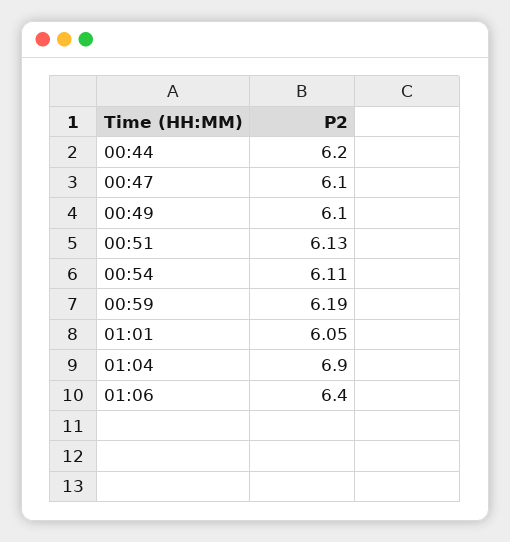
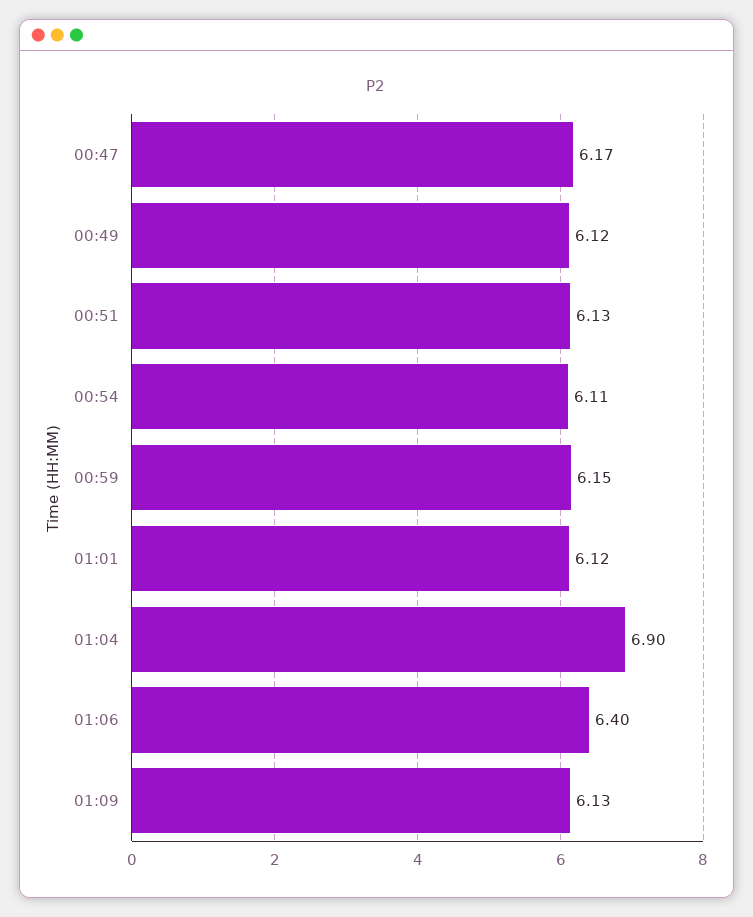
00:44: 6.2 -> none
00:47: 6.1 -> 6.17
00:49: 6.1 -> 6.12
00:59: 6.19 -> 6.15
01:01: 6.05 -> 6.12
01:09: none -> 6.13

